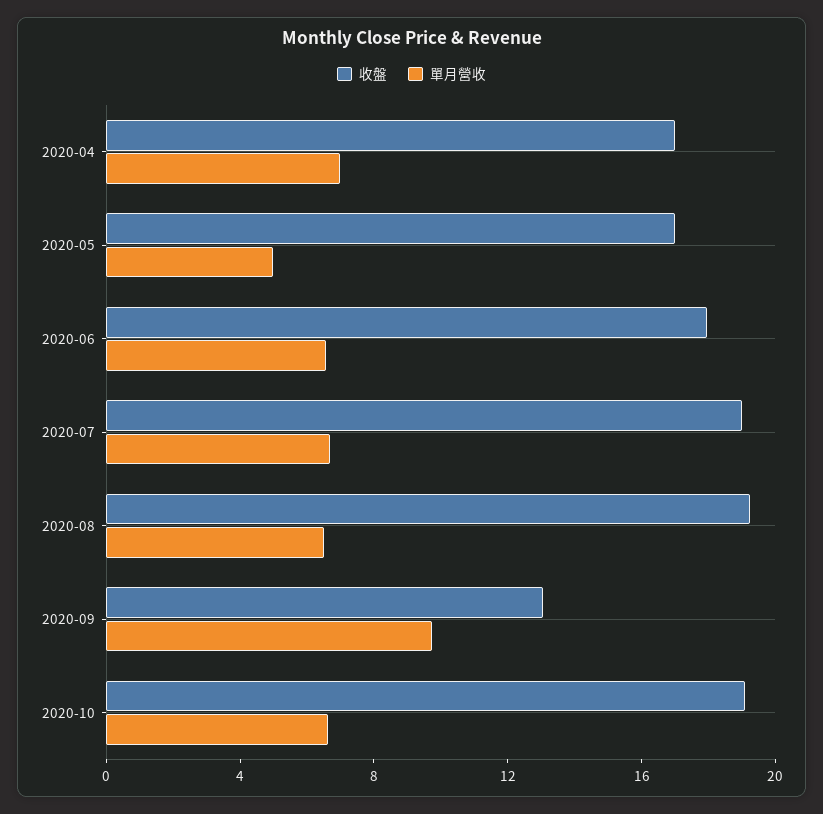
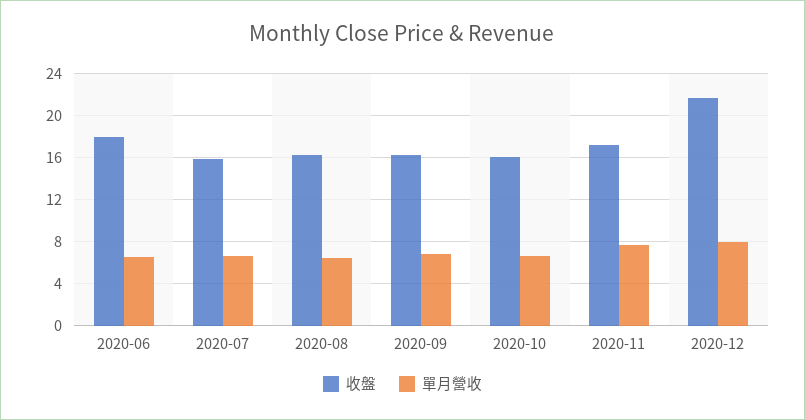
收盤, 2020-04: 17 -> none
單月營收, 2020-04: 7 -> none
收盤, 2020-05: 17 -> none
單月營收, 2020-05: 5 -> none
收盤, 2020-07: 19 -> 16
收盤, 2020-08: 19 -> 16
收盤, 2020-09: 13 -> 16
單月營收, 2020-09: 10 -> 7
收盤, 2020-10: 19 -> 16
收盤, 2020-11: none -> 17
單月營收, 2020-11: none -> 8
收盤, 2020-12: none -> 22
單月營收, 2020-12: none -> 8

